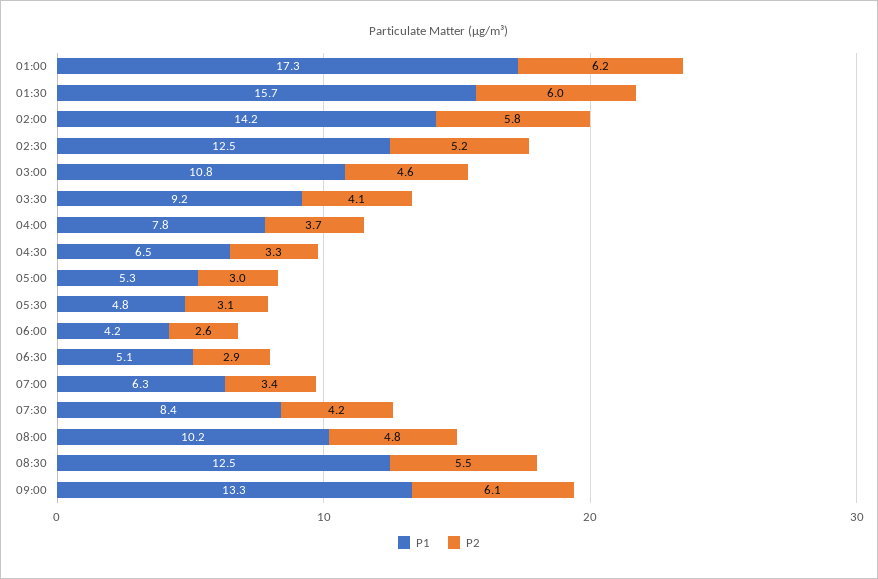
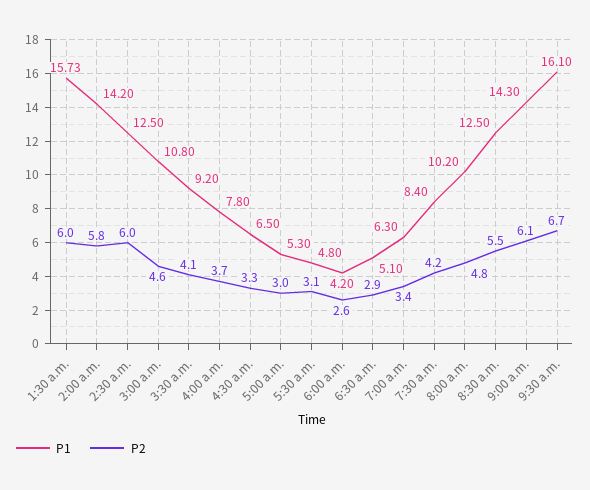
P1, 01:00: 17.3 -> none
P2, 01:00: 6.2 -> none
P2, 02:30: 5.2 -> 6
P1, 09:00: 13.3 -> 14.3
P1, 9:30 a.m.: none -> 16.1
P2, 9:30 a.m.: none -> 6.7

